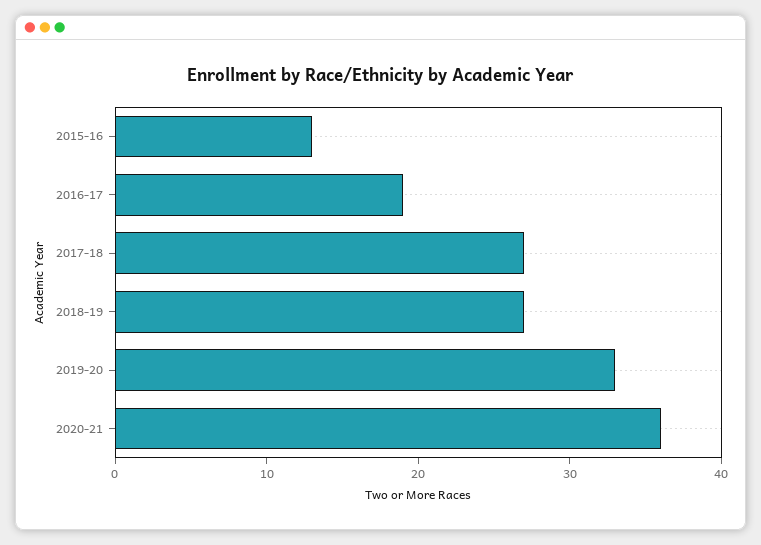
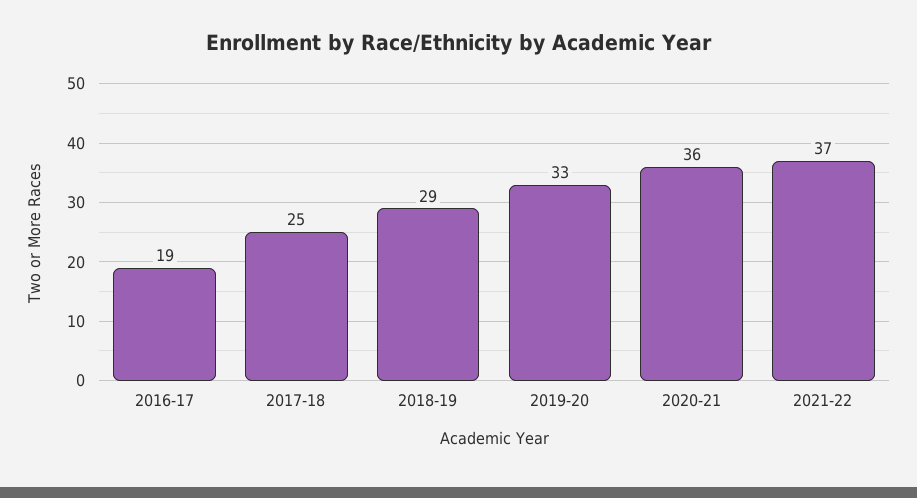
2015-16: 13 -> none
2017-18: 27 -> 25
2018-19: 27 -> 29
2021-22: none -> 37

